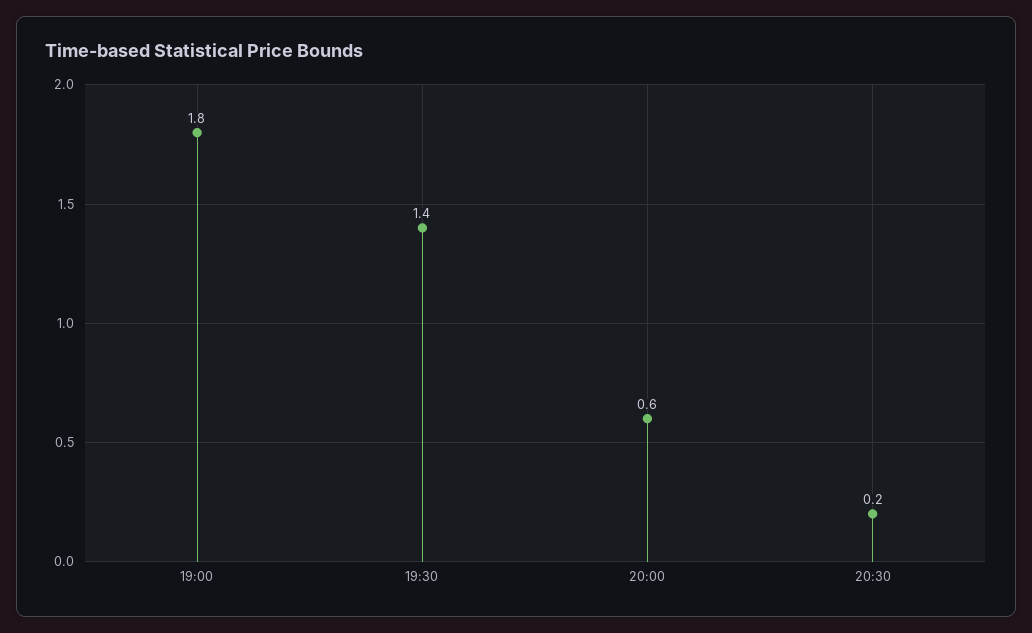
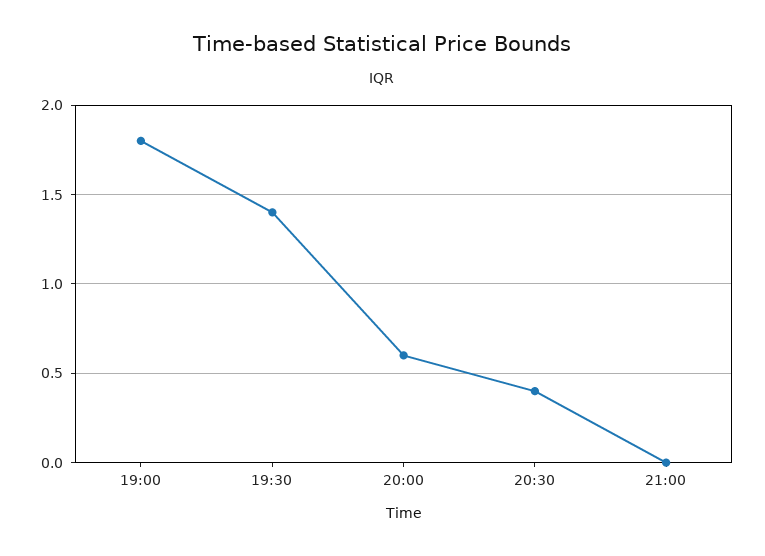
20:30: 0.2 -> 0.4
21:00: none -> 0

